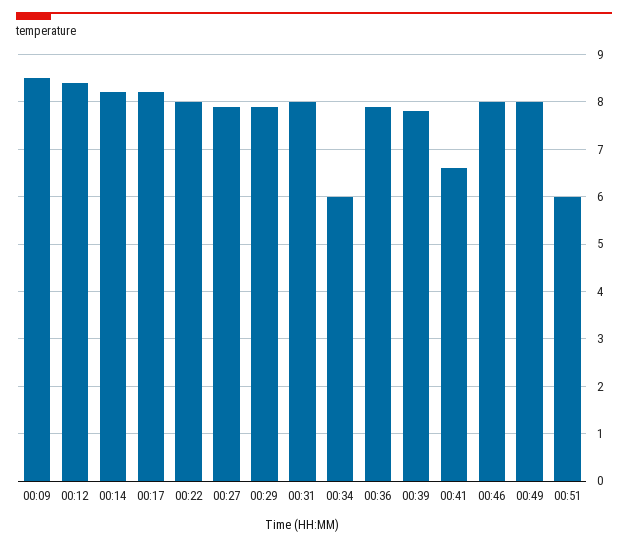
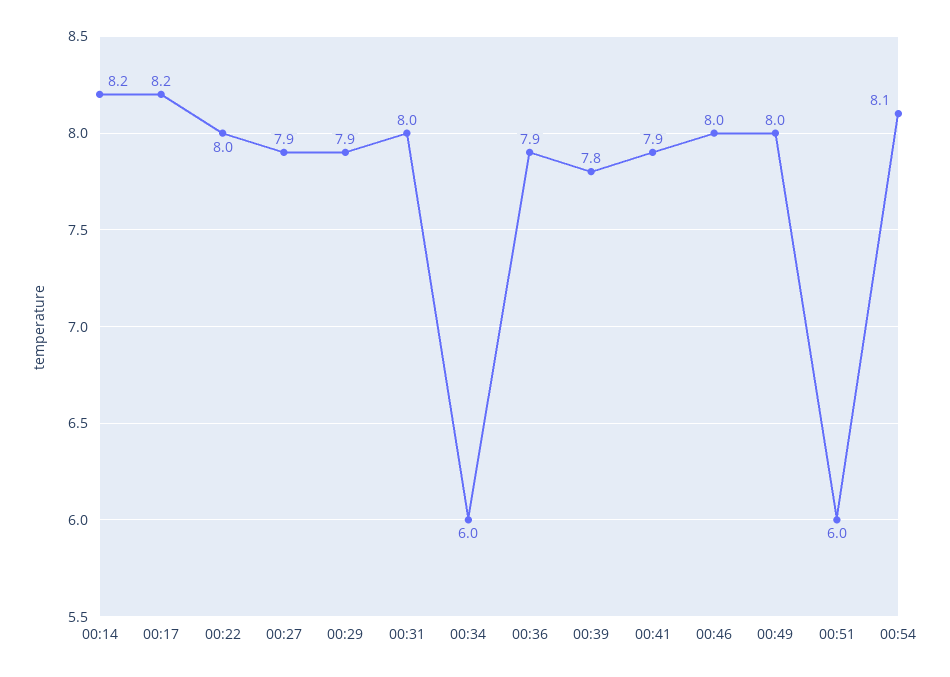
00:09: 8.5 -> none
00:12: 8.5 -> none
00:41: 6.5 -> 7.9
00:54: none -> 8.1

